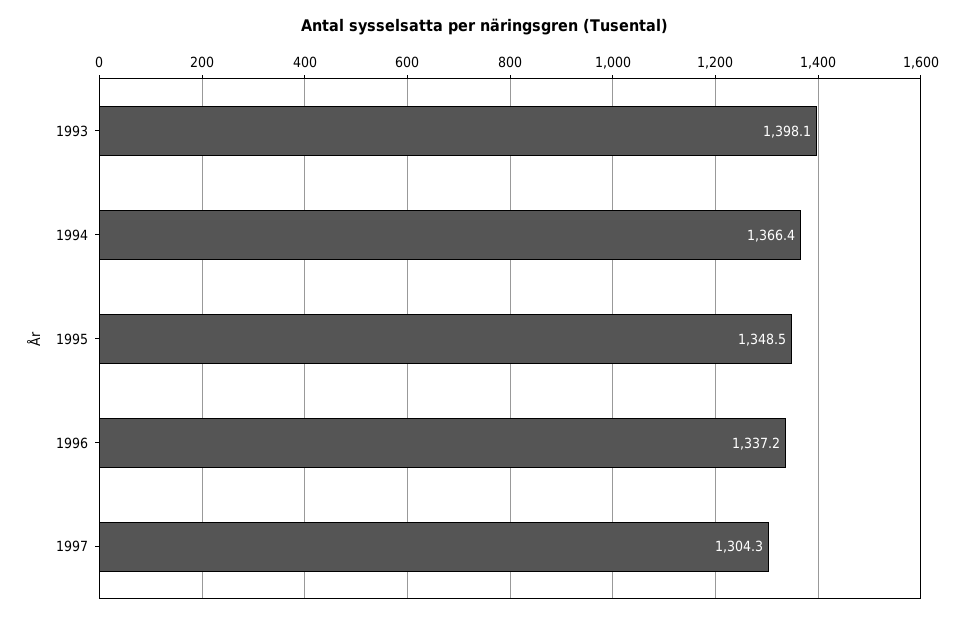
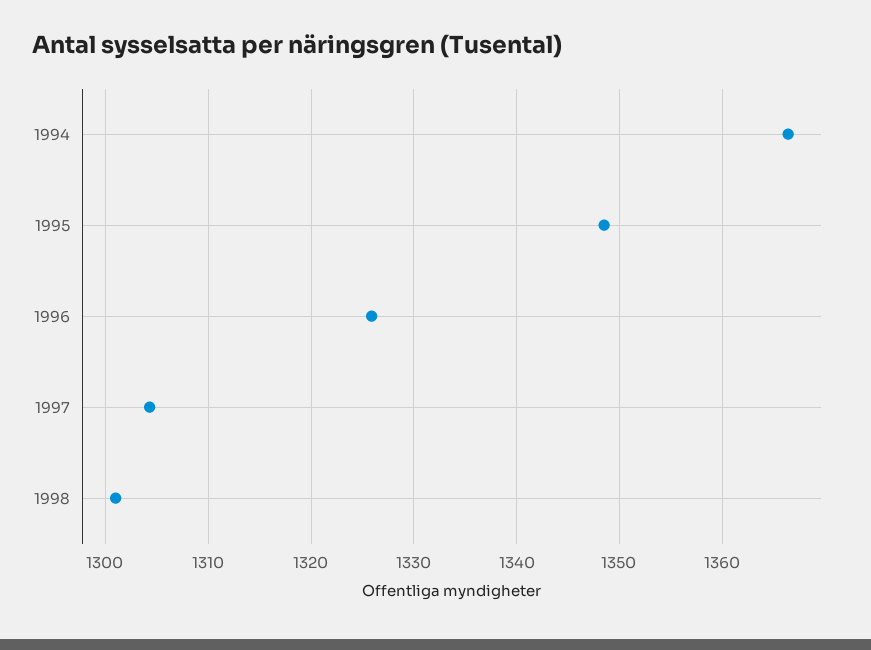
1993: 1398.1 -> none
1996: 1337.2 -> 1326
1998: none -> 1301

